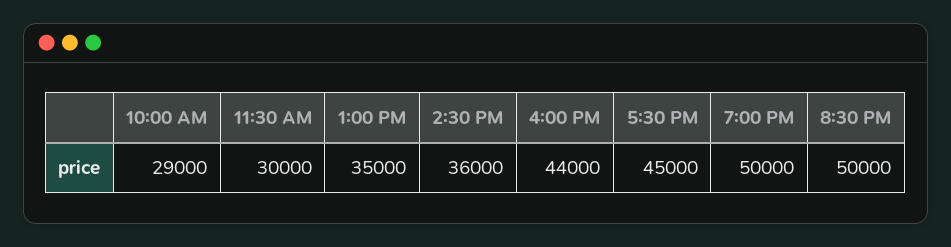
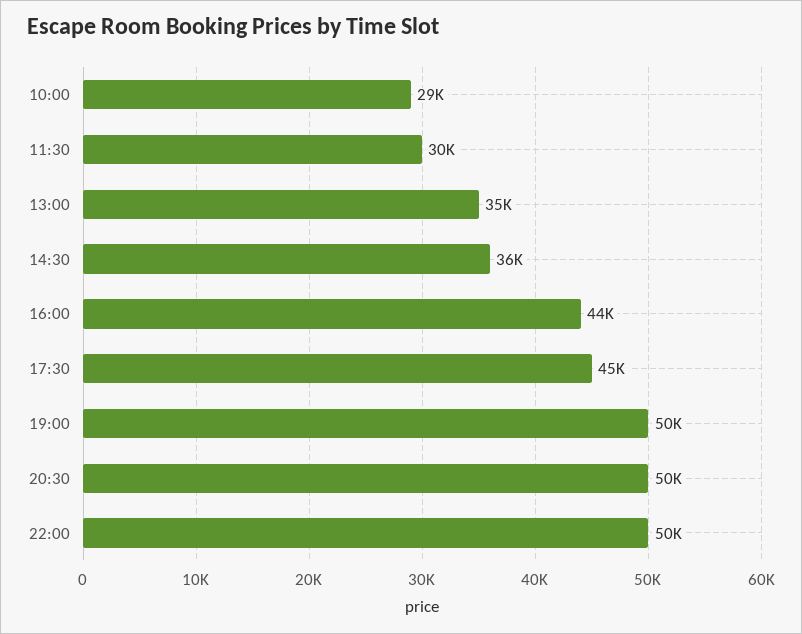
22:00: none -> 50000

